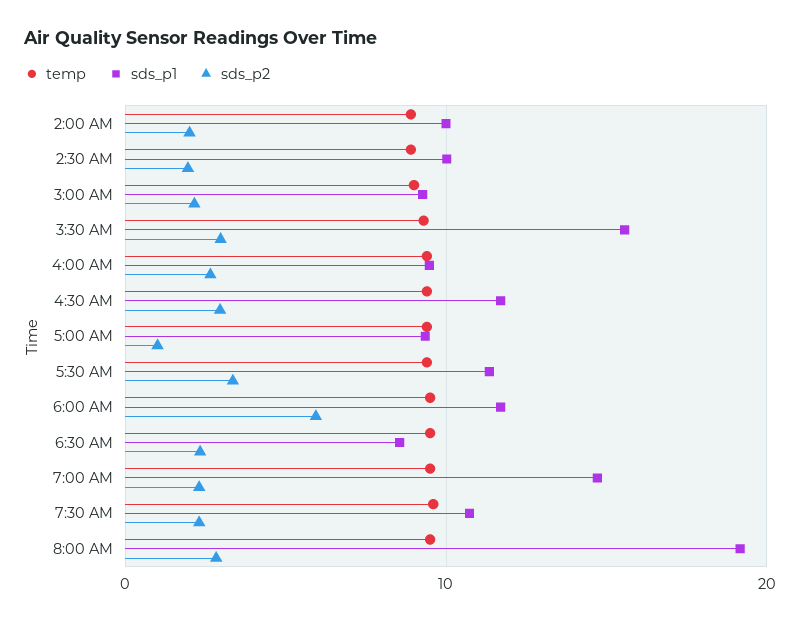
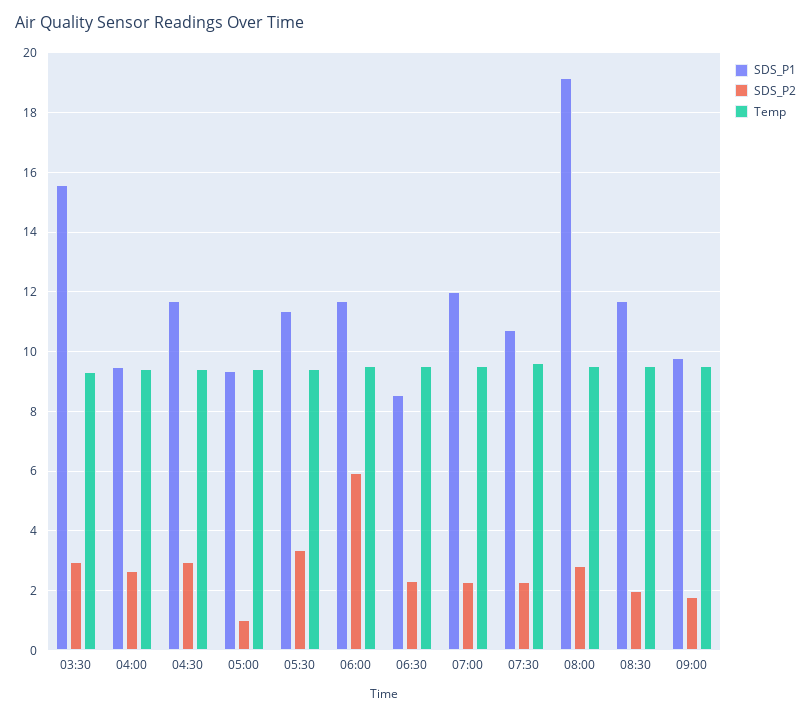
temp, 2:00 AM: 9 -> none
sds_p1, 2:00 AM: 10 -> none
sds_p2, 2:00 AM: 2 -> none
temp, 2:30 AM: 9 -> none
sds_p1, 2:30 AM: 10 -> none
sds_p2, 2:30 AM: 2 -> none
temp, 3:00 AM: 9 -> none
sds_p1, 3:00 AM: 9 -> none
sds_p2, 3:00 AM: 2 -> none
sds_p1, 7:00 AM: 15 -> 12
sds_p1, 08:30: none -> 11.75
sds_p2, 08:30: none -> 2
temp, 08:30: none -> 9.5
sds_p1, 09:00: none -> 9.75
sds_p2, 09:00: none -> 1.75
temp, 09:00: none -> 9.5

